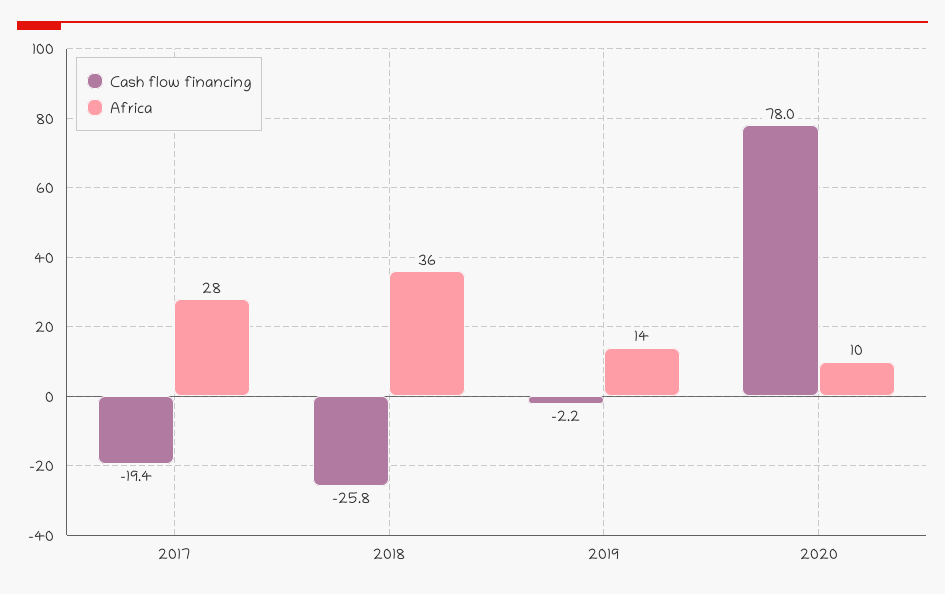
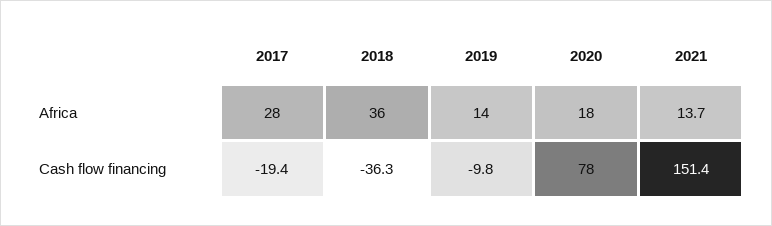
Cash flow financing, 2018: -25.8 -> -36.3
Cash flow financing, 2019: -2.2 -> -9.8
Africa, 2020: 10 -> 18
Africa, 2021: none -> 13.7
Cash flow financing, 2021: none -> 151.4

